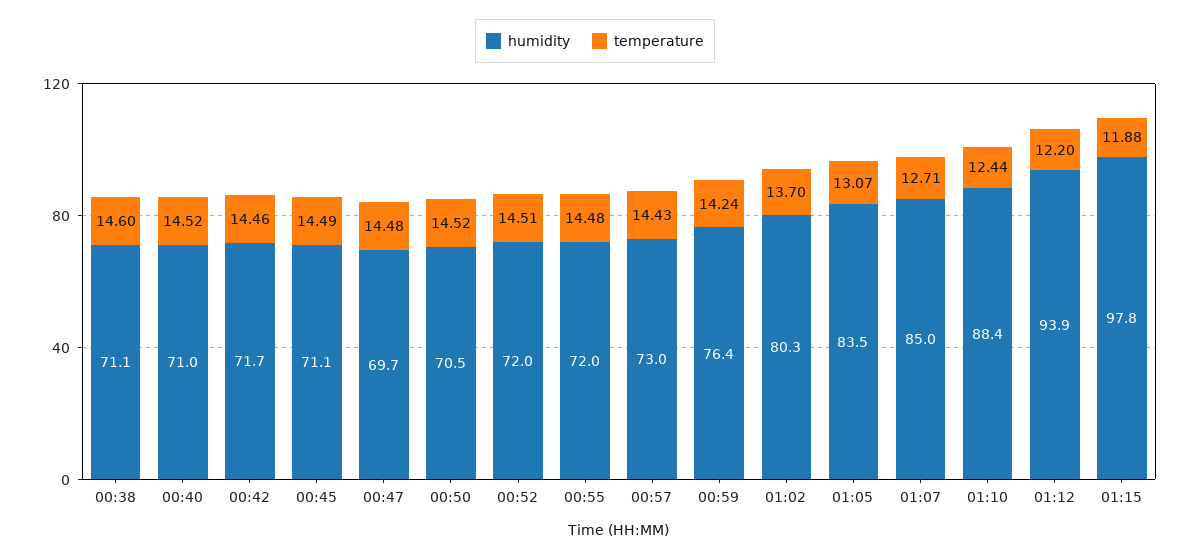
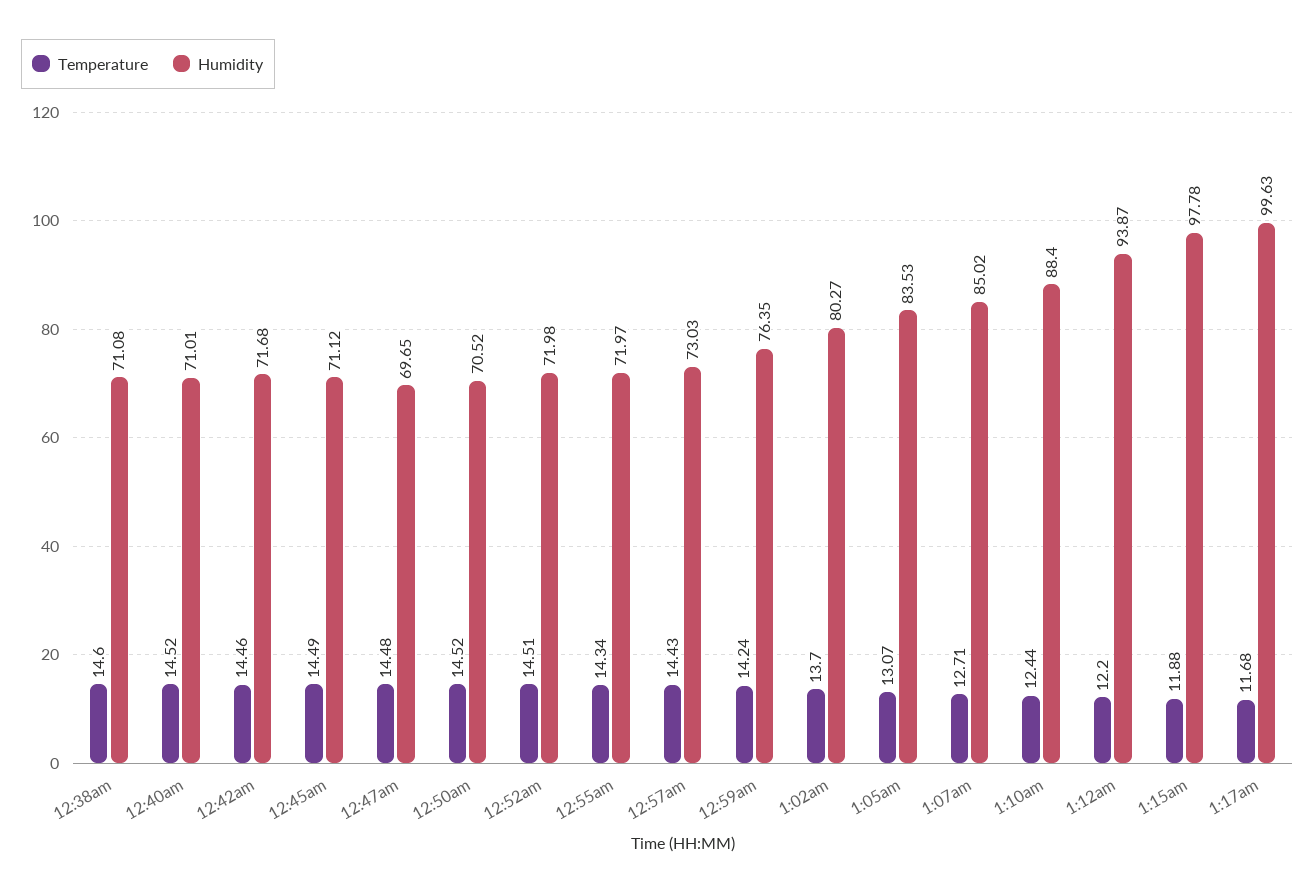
temperature, 00:55: 14.48 -> 14.34
temperature, 1:17am: none -> 11.68
humidity, 1:17am: none -> 99.63

